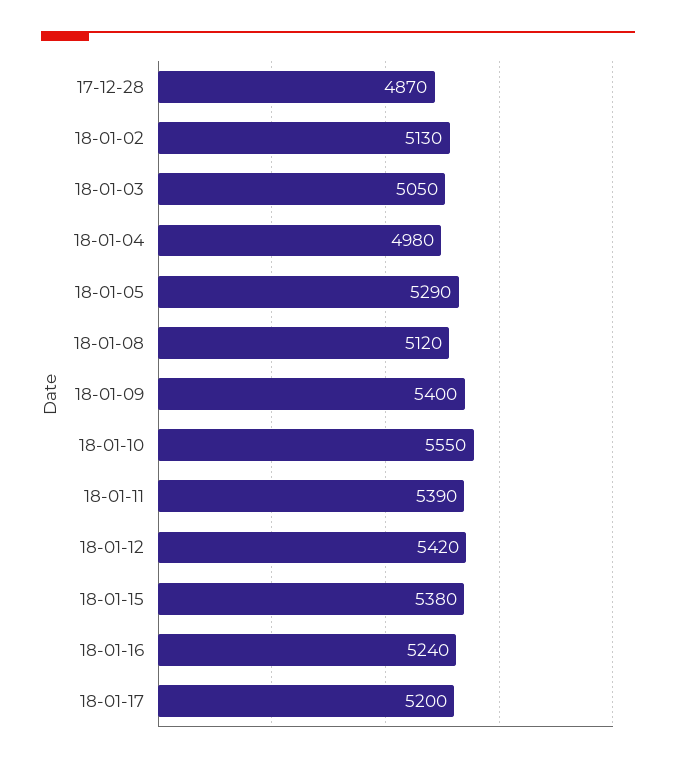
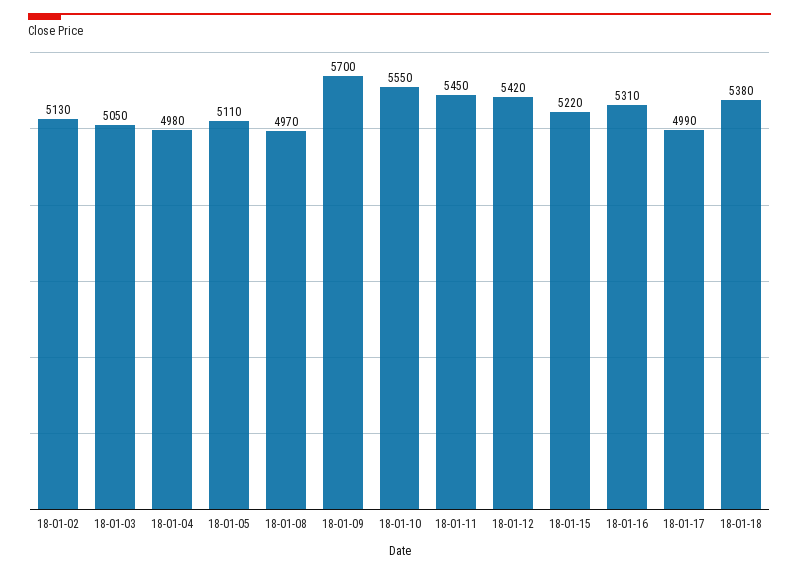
17-12-28: 4870 -> none
18-01-05: 5290 -> 5110
18-01-08: 5120 -> 4970
18-01-09: 5400 -> 5700
18-01-11: 5390 -> 5450
18-01-15: 5380 -> 5220
18-01-16: 5240 -> 5310
18-01-17: 5200 -> 4990
18-01-18: none -> 5380

